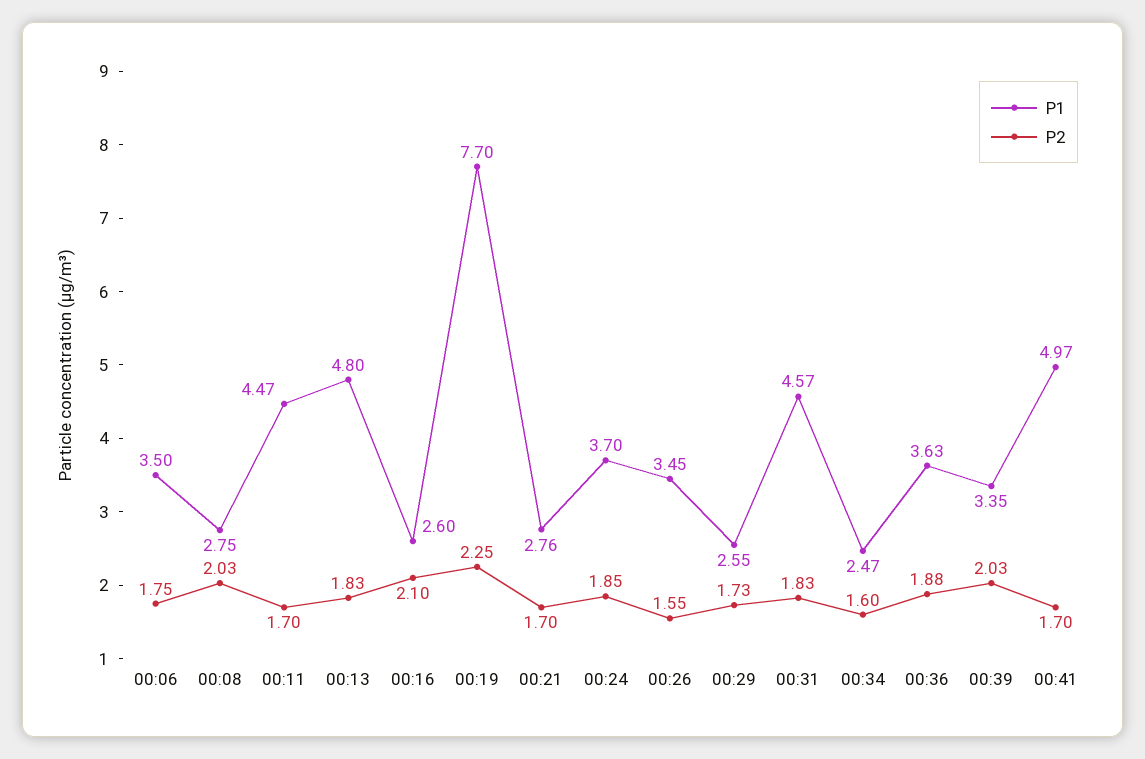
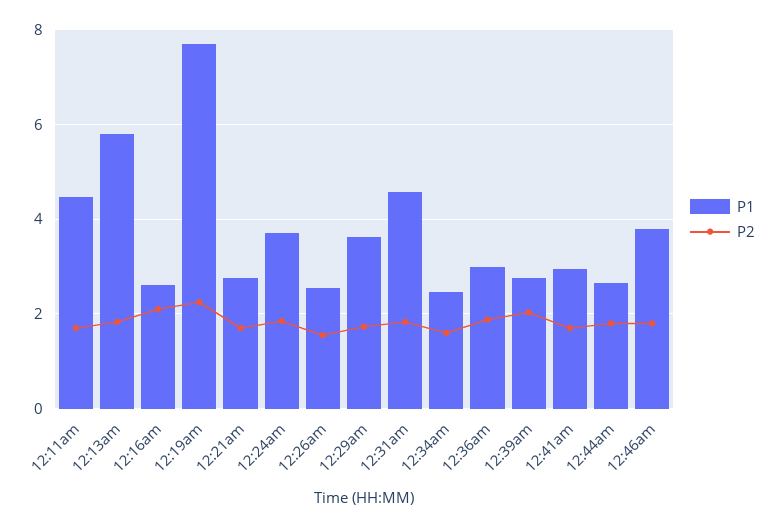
P1, 00:06: 3.5 -> none
P2, 00:06: 1.75 -> none
P1, 00:08: 2.75 -> none
P2, 00:08: 2.03 -> none
P1, 00:13: 4.8 -> 5.8
P1, 00:26: 3.45 -> 2.6
P1, 00:29: 2.55 -> 3.6
P1, 00:36: 3.63 -> 3
P1, 00:39: 3.35 -> 2.8
P1, 00:41: 4.97 -> 3
P1, 12:44am: none -> 2.6
P2, 12:44am: none -> 1.8
P1, 12:46am: none -> 3.8
P2, 12:46am: none -> 1.8

